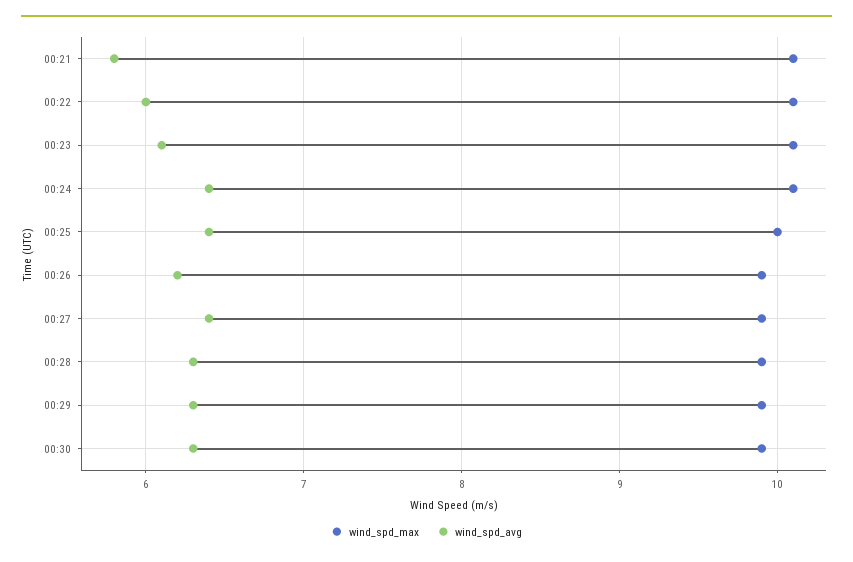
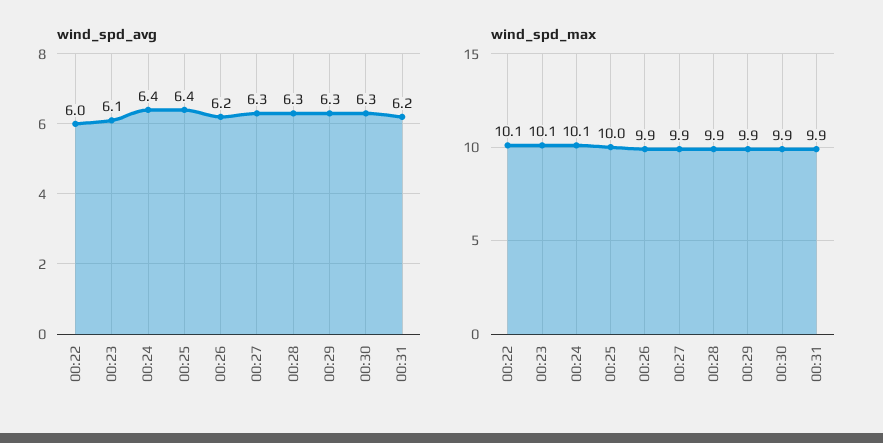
wind_spd_max, 00:21: 10.1 -> none
wind_spd_avg, 00:21: 5.8 -> none
wind_spd_avg, 00:27: 6.4 -> 6.3
wind_spd_avg, 00:31: none -> 6.2
wind_spd_max, 00:31: none -> 9.9

